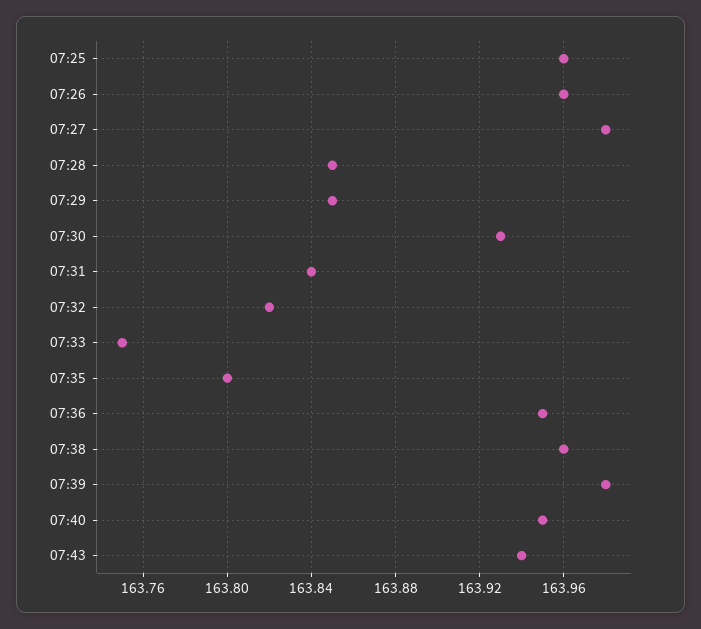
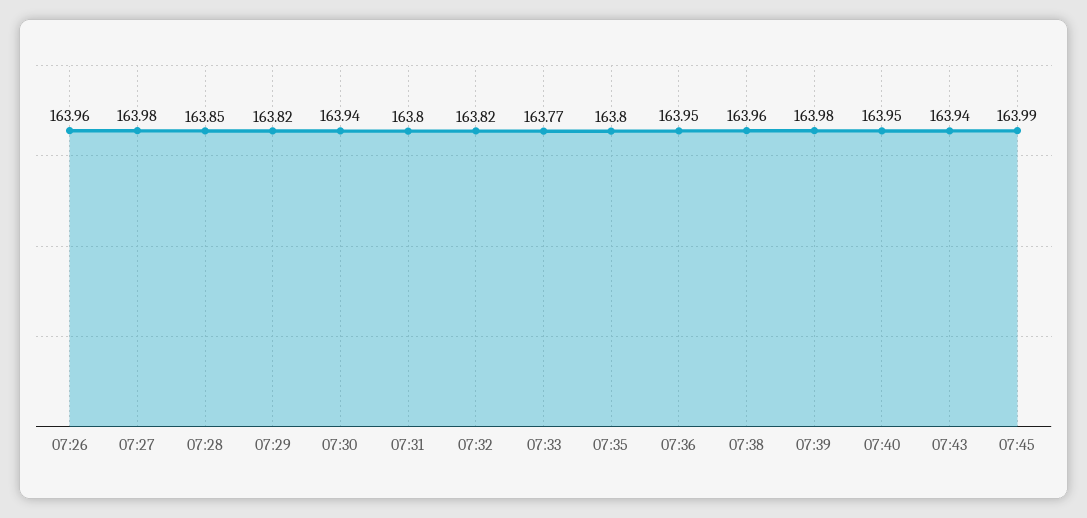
07:25: 163.96 -> none
07:29: 163.85 -> 163.82
07:30: 163.93 -> 163.94
07:31: 163.84 -> 163.8
07:33: 163.75 -> 163.77
07:45: none -> 163.99

